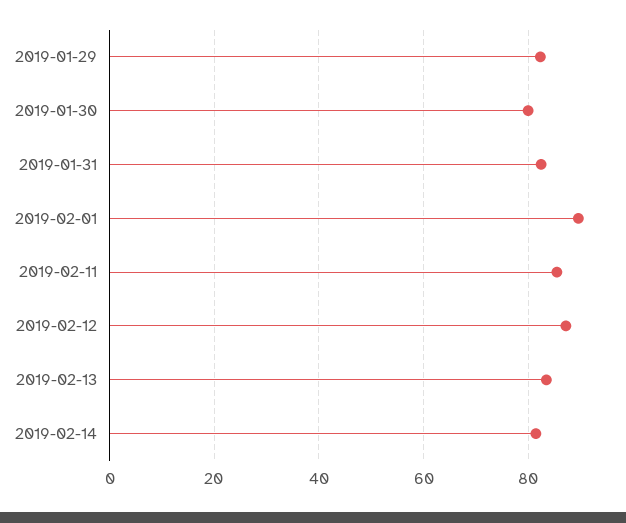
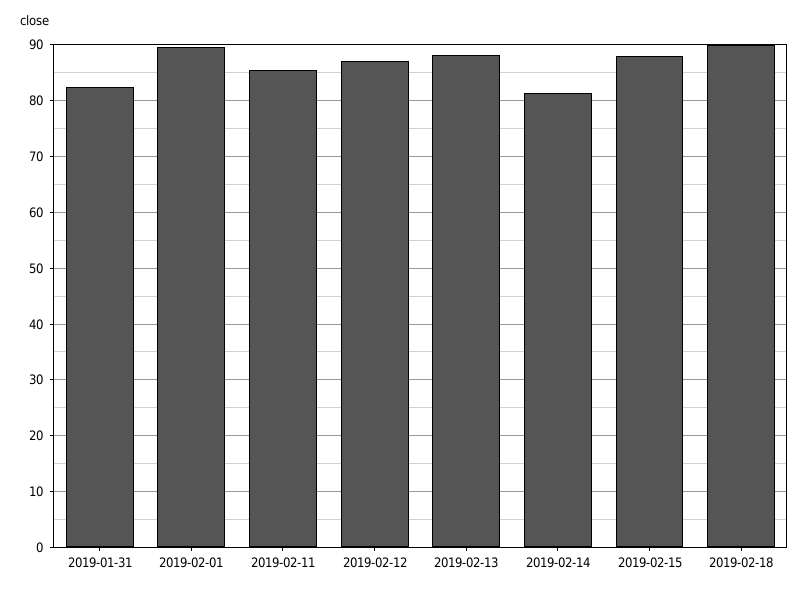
2019-01-29: 82 -> none
2019-01-30: 80 -> none
2019-02-13: 84 -> 88
2019-02-15: none -> 88
2019-02-18: none -> 90

